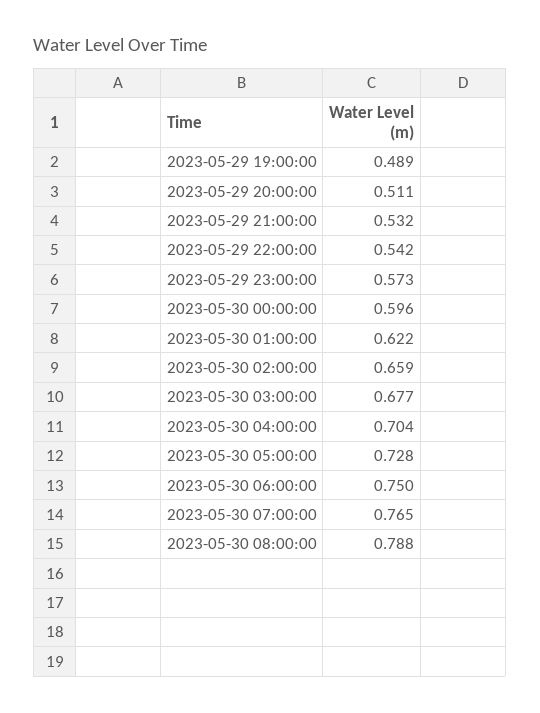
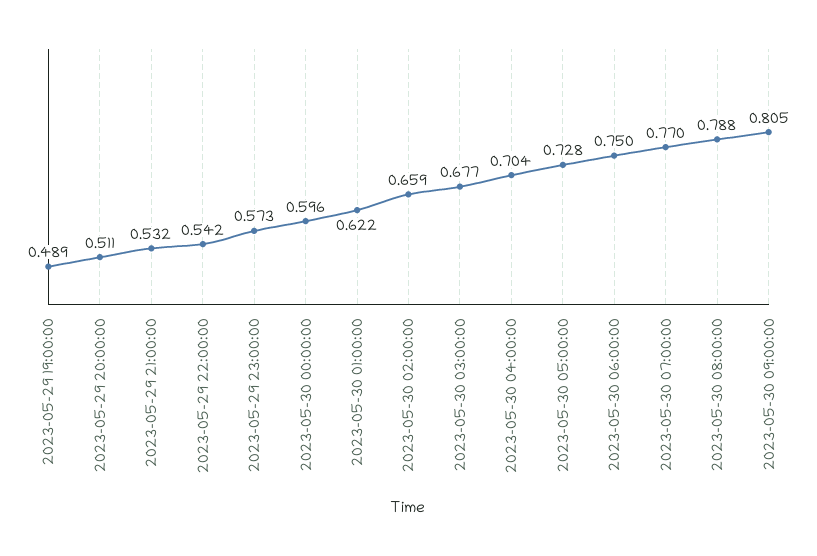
2023-05-30 07:00:00: 0.765 -> 0.77
2023-05-30 09:00:00: none -> 0.805

